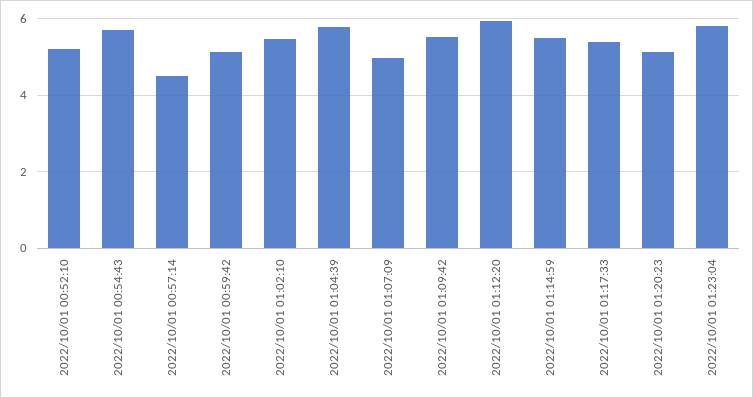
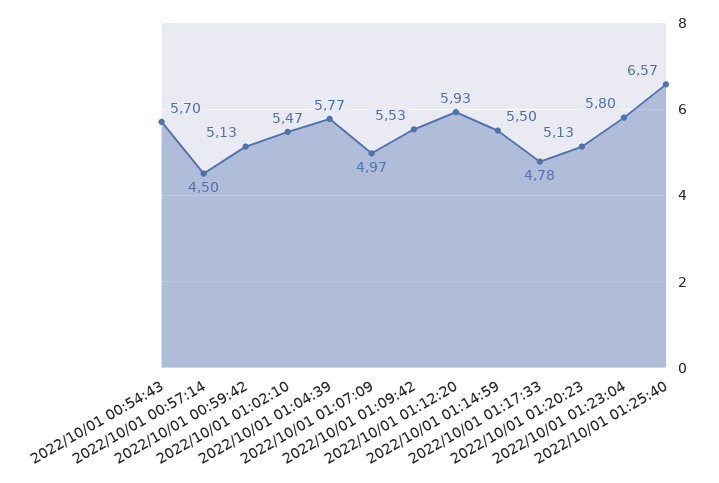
2022/10/01 00:52:10: 5.2 -> none
2022/10/01 01:17:33: 5.4 -> 4.78
2022/10/01 01:25:40: none -> 6.57

